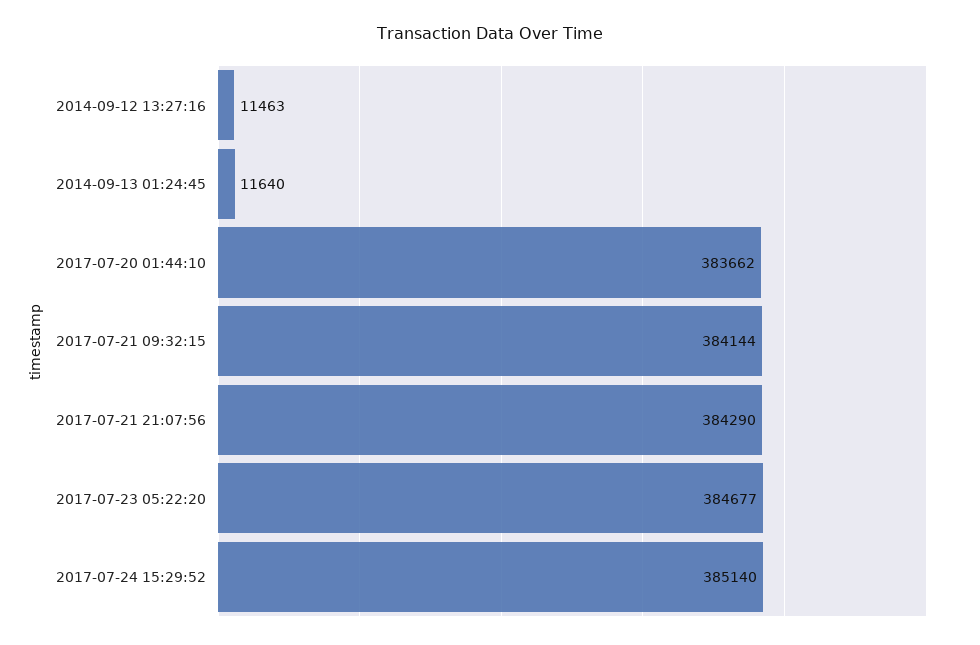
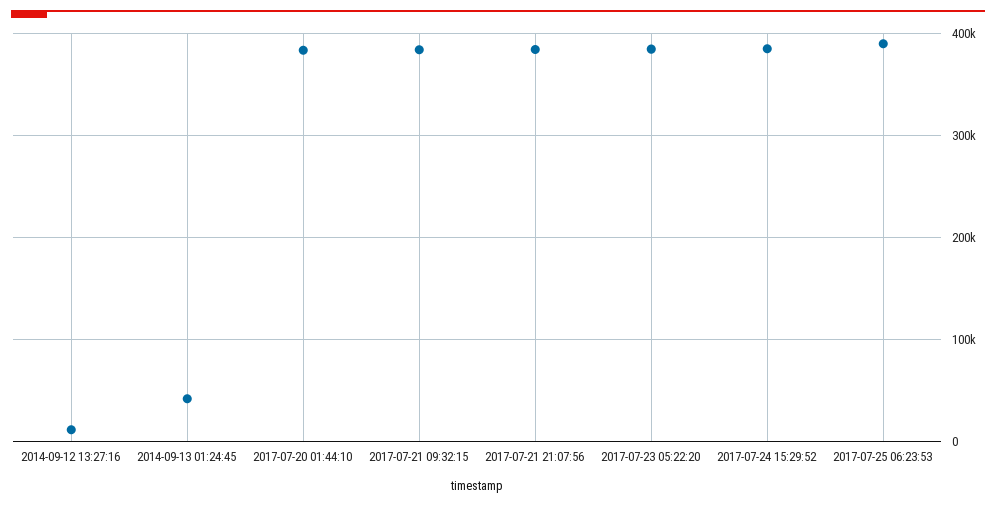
2014-09-13 01:24:45: 11640 -> 40000
2017-07-25 06:23:53: none -> 390000

